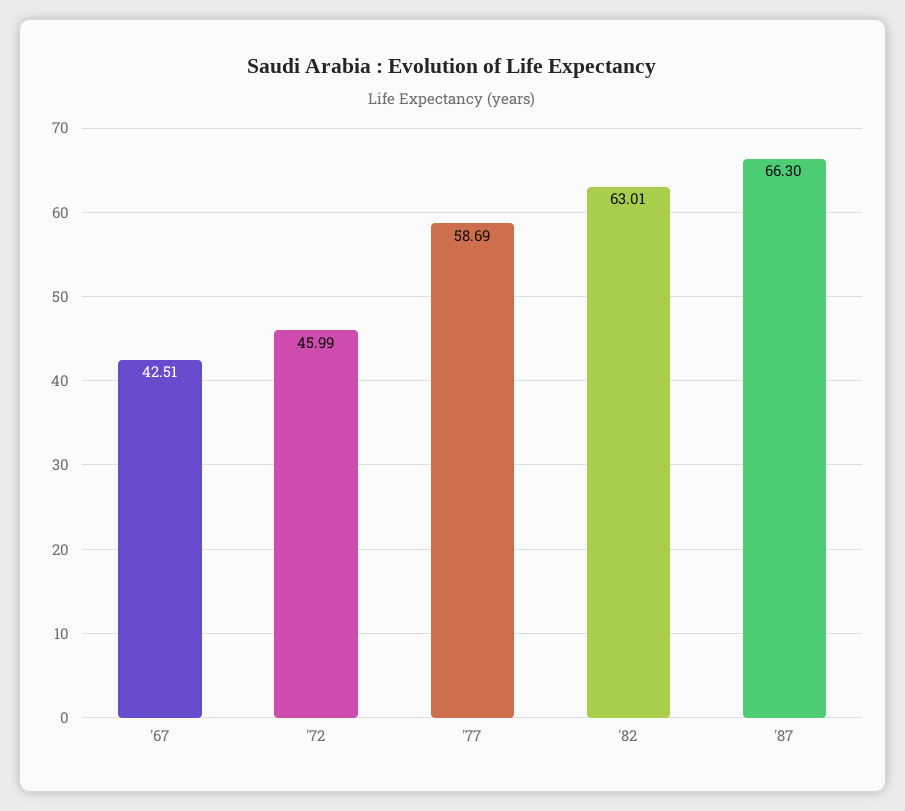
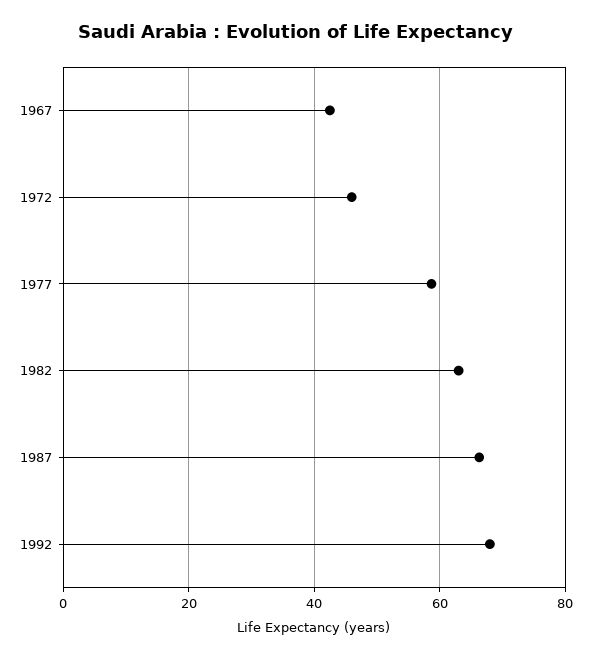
1992: none -> 68

